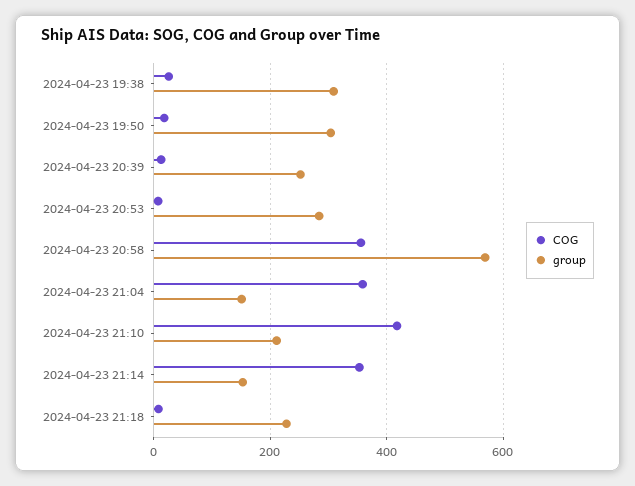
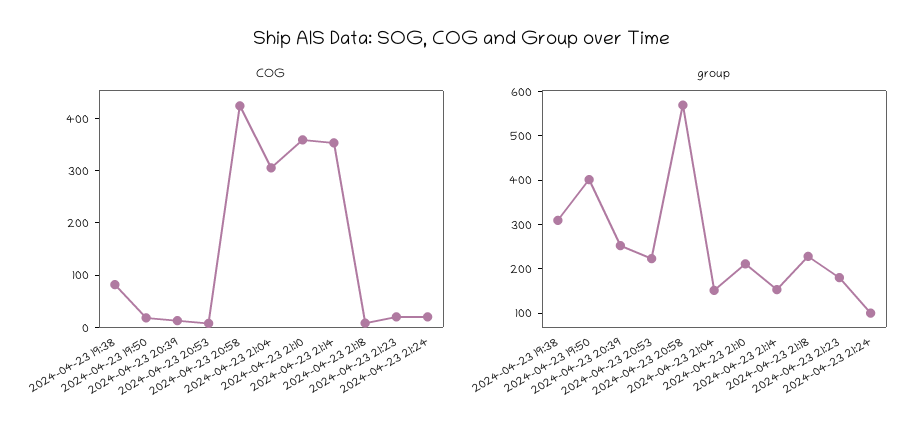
COG, 2024-04-23 19:38: 20 -> 80
group, 2024-04-23 19:50: 300 -> 400
group, 2024-04-23 20:53: 280 -> 220
COG, 2024-04-23 20:58: 360 -> 420
COG, 2024-04-23 21:04: 360 -> 300
COG, 2024-04-23 21:10: 420 -> 360
COG, 2024-04-23 21:23: none -> 20
COG, 2024-04-23 21:24: none -> 20
group, 2024-04-23 21:23: none -> 180
group, 2024-04-23 21:24: none -> 100

